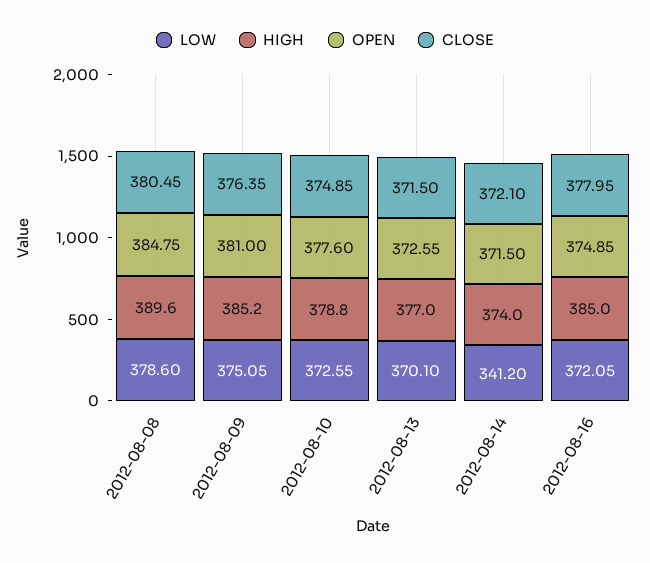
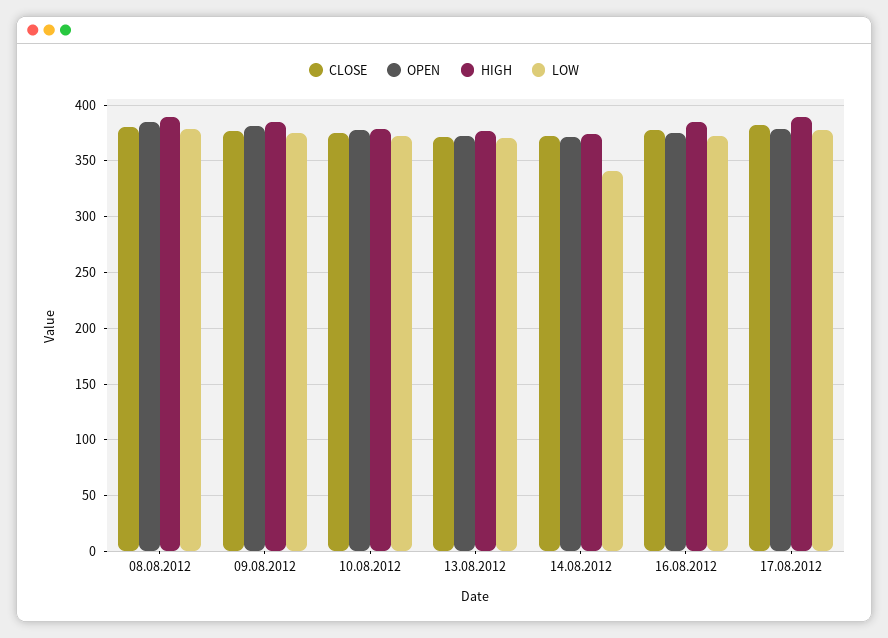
CLOSE, 17.08.2012: none -> 380
OPEN, 17.08.2012: none -> 380
HIGH, 17.08.2012: none -> 390
LOW, 17.08.2012: none -> 380

